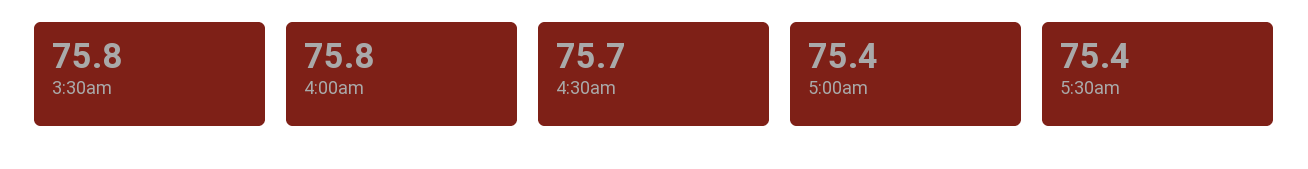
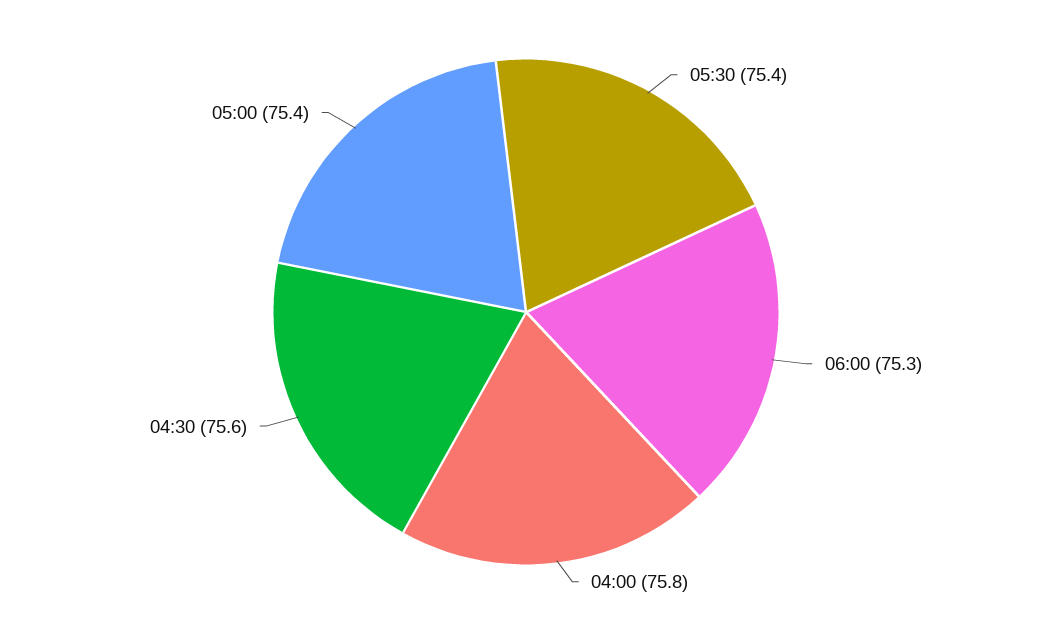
3:30am: 75.8 -> none
4:30am: 75.7 -> 75.6
06:00: none -> 75.3

